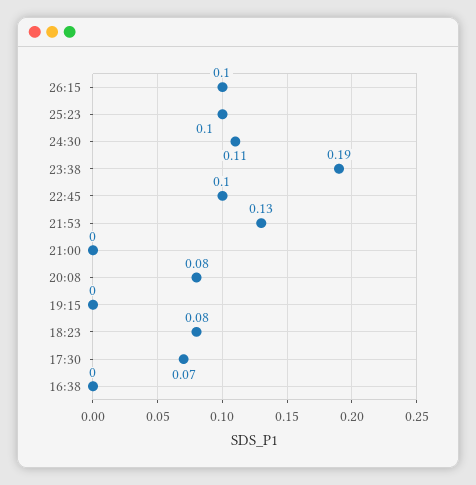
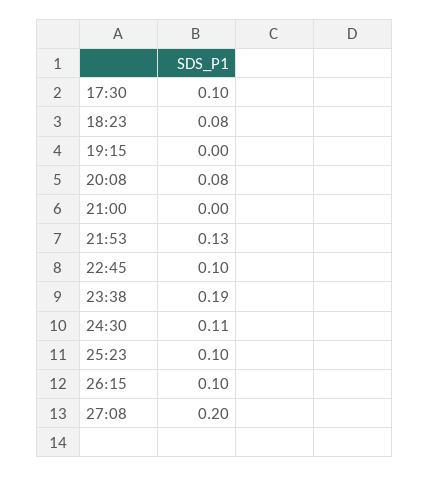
17:30: 0.07 -> 0.1
16:38: 0 -> none
27:08: none -> 0.2

